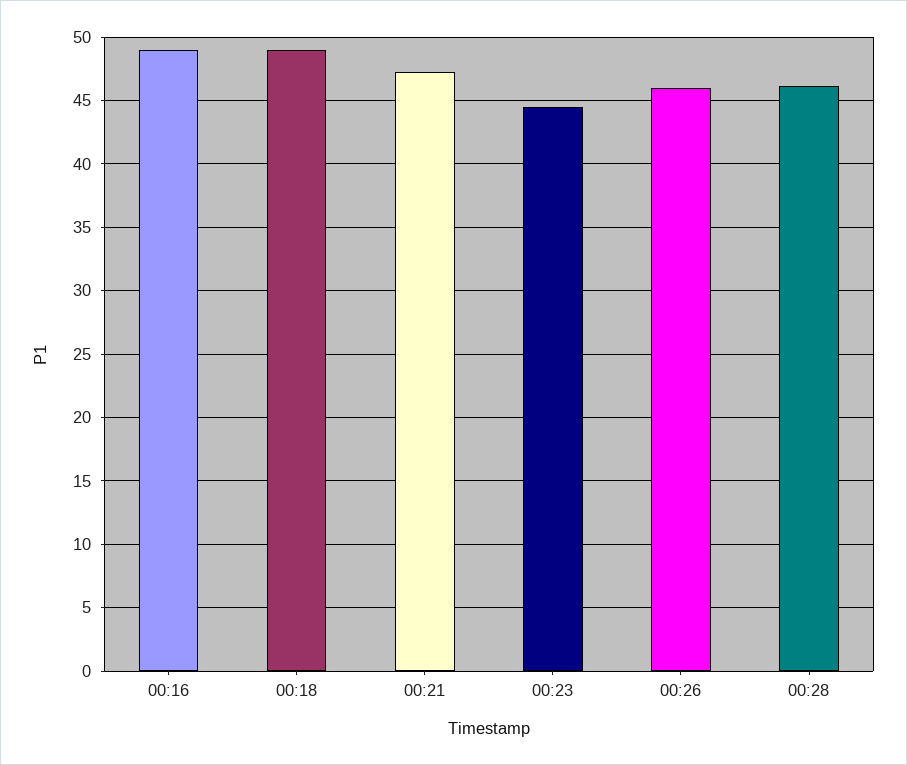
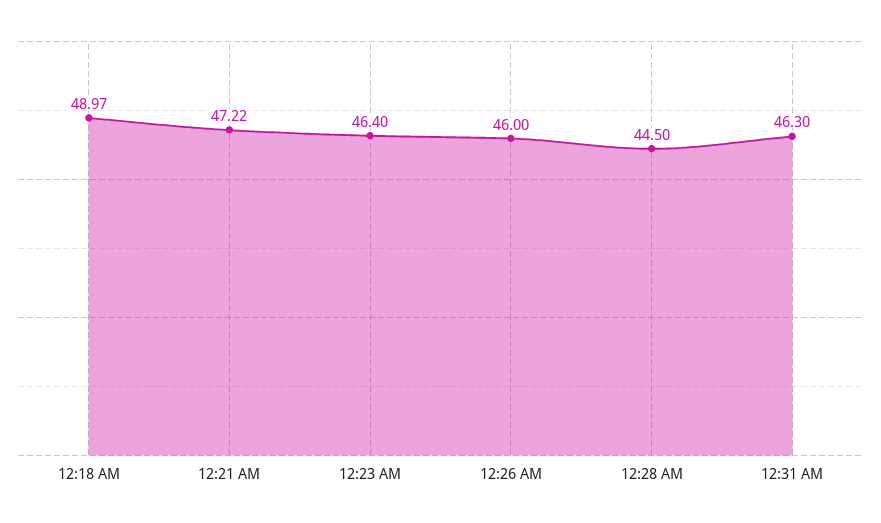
00:16: 49 -> none
00:23: 44.5 -> 46.4
00:28: 46 -> 44.5
12:31 AM: none -> 46.3

